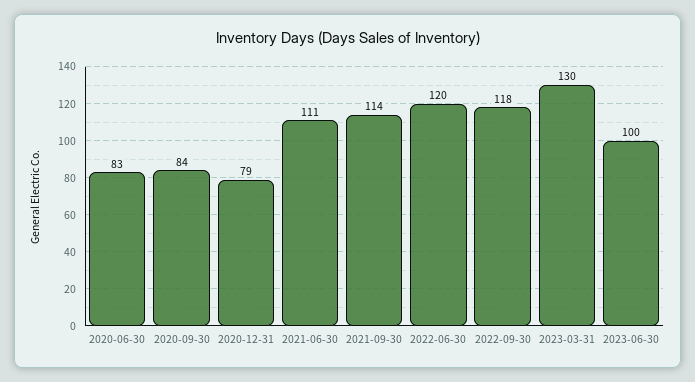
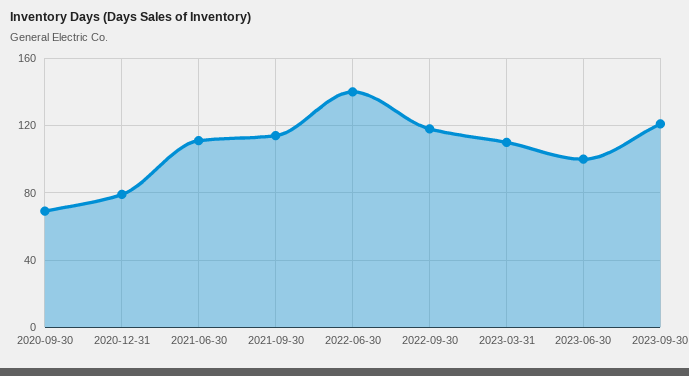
2020-06-30: 83 -> none
2020-09-30: 84 -> 70
2022-06-30: 120 -> 140
2023-03-31: 130 -> 110
2023-09-30: none -> 120

